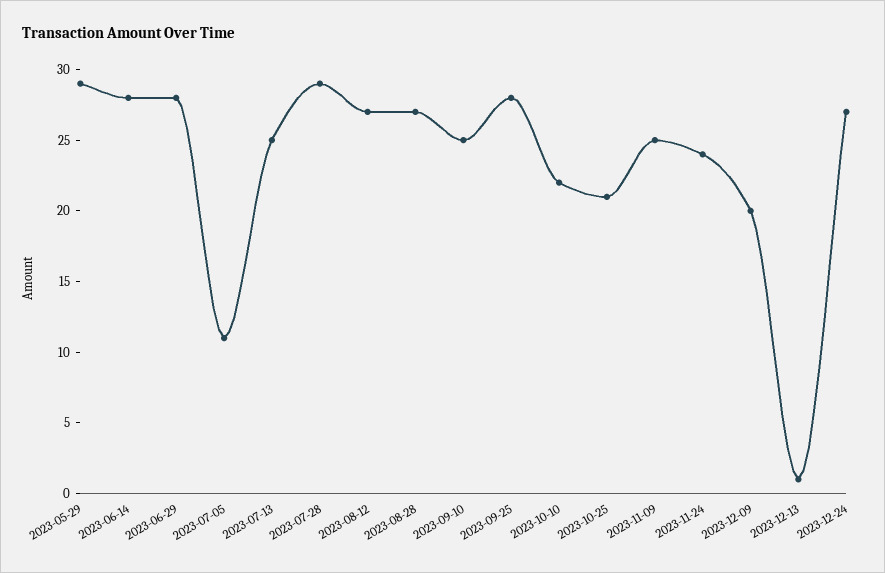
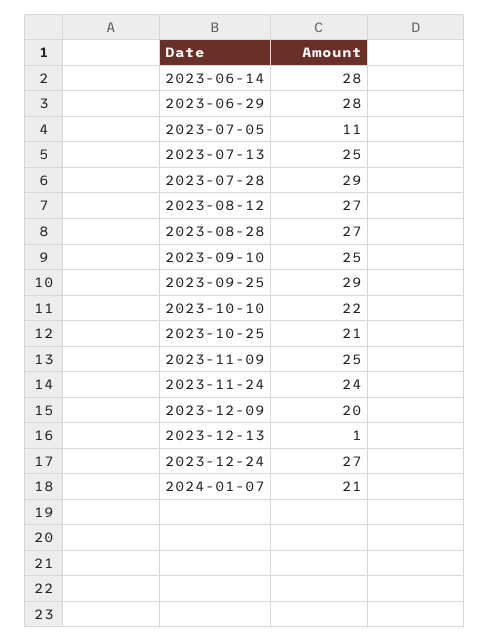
2023-05-29: 29 -> none
2023-09-25: 28 -> 29
2024-01-07: none -> 21

